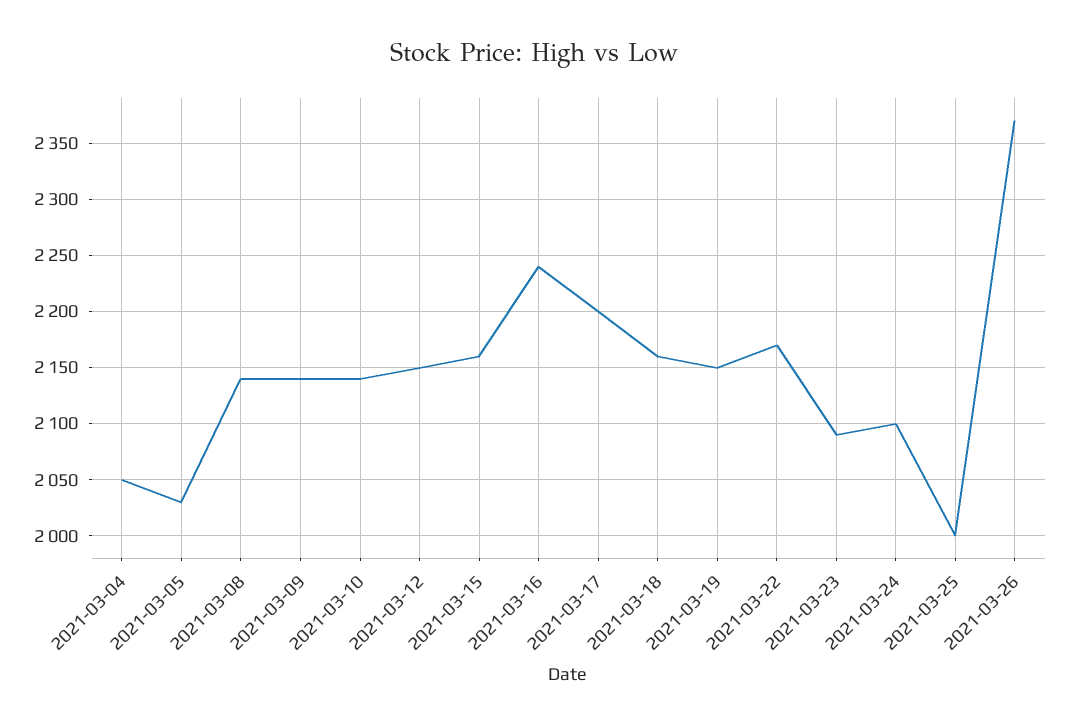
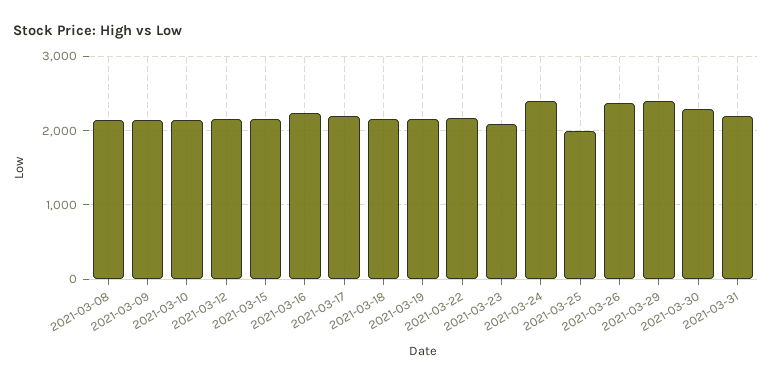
2021-03-04: 2050 -> none
2021-03-05: 2030 -> none
2021-03-24: 2100 -> 2400
2021-03-29: none -> 2400
2021-03-30: none -> 2300
2021-03-31: none -> 2200

